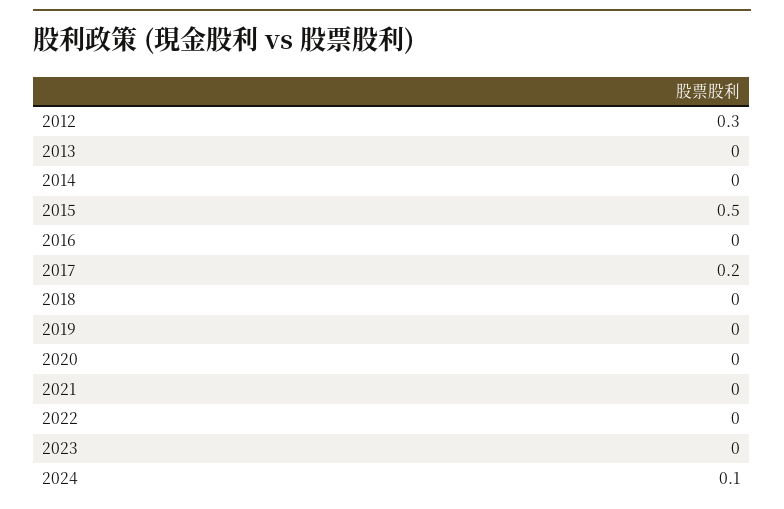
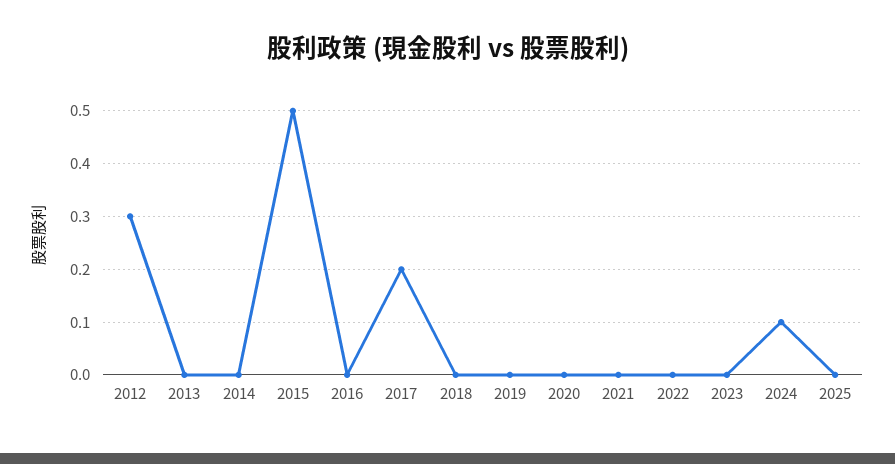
2025: none -> 0

